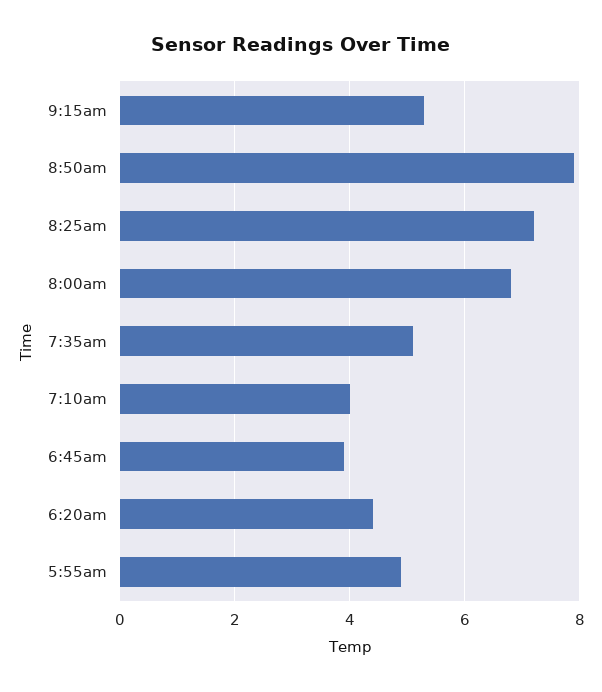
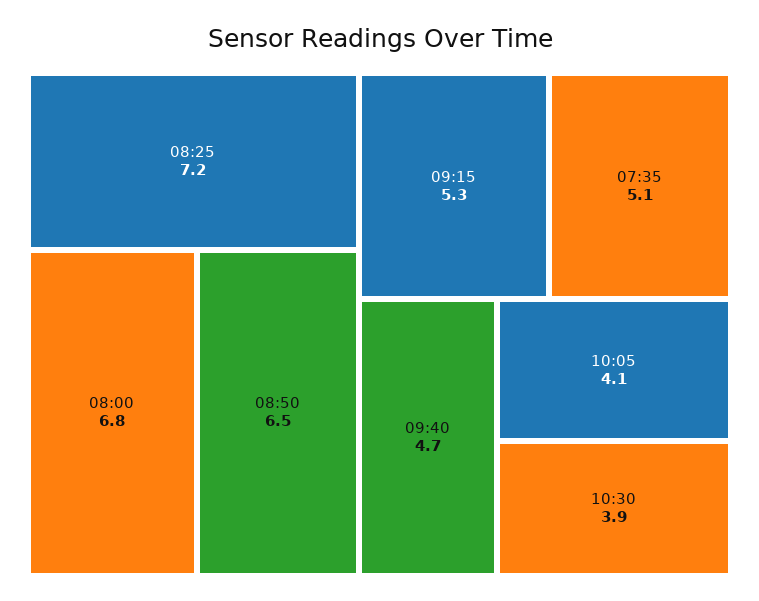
8:50am: 8 -> 6.5
7:10am: 4 -> none
6:45am: 4 -> none
6:20am: 4.5 -> none
5:55am: 5 -> none
09:40: none -> 4.7
10:05: none -> 4.1
10:30: none -> 3.9

